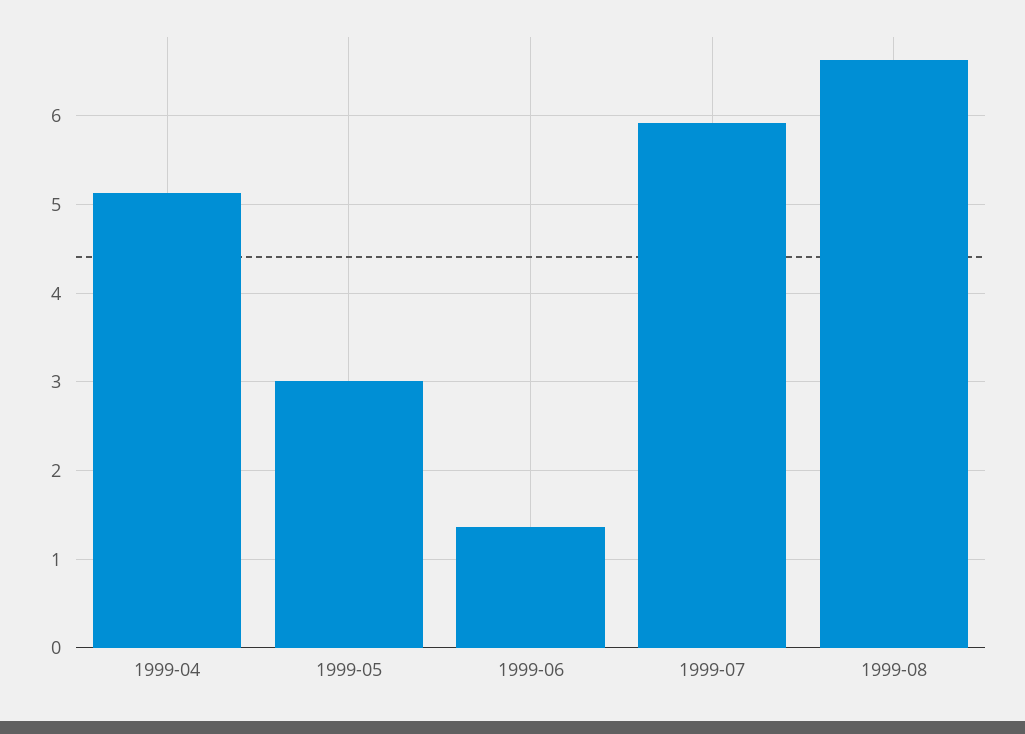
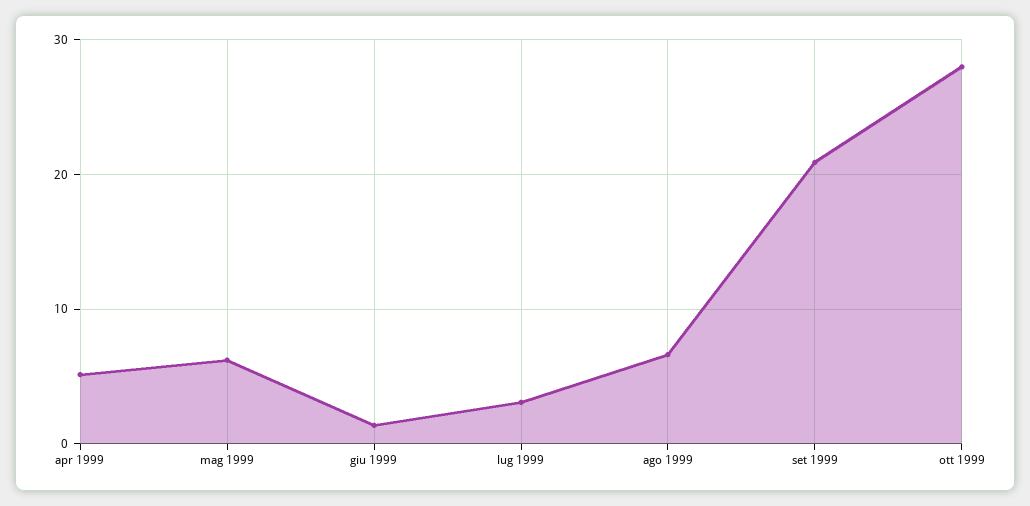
1999-05: 3 -> 6
1999-07: 5.9 -> 3
set 1999: none -> 21
ott 1999: none -> 28

